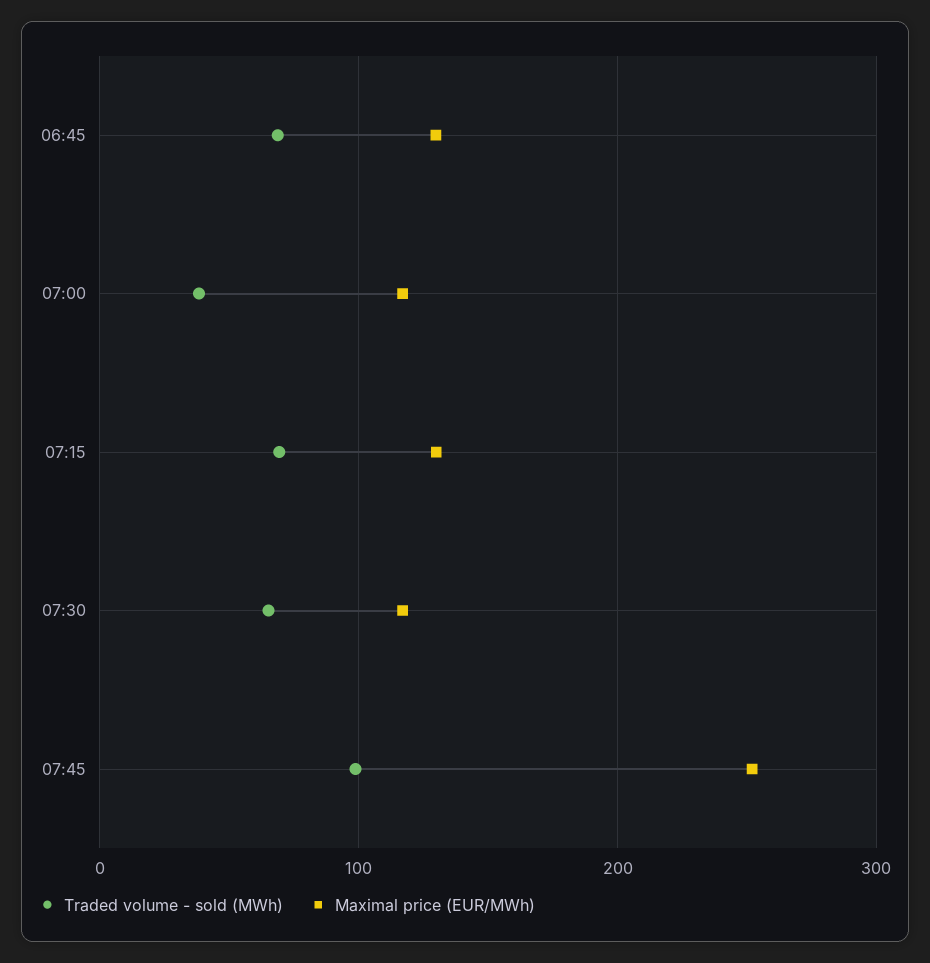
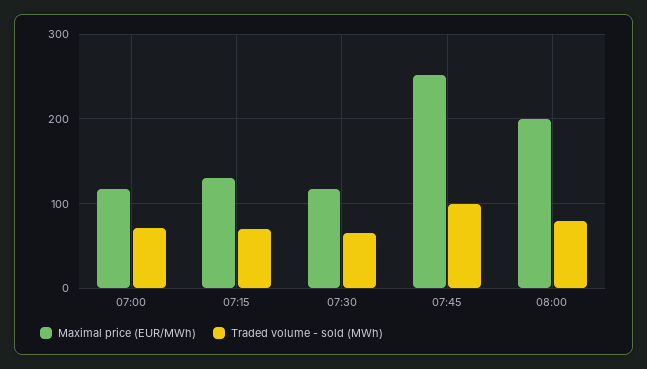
Traded volume - sold (MWh), 06:45: 70 -> none
Maximal price (EUR/MWh), 06:45: 130 -> none
Traded volume - sold (MWh), 07:00: 40 -> 70
Maximal price (EUR/MWh), 08:00: none -> 200
Traded volume - sold (MWh), 08:00: none -> 80

